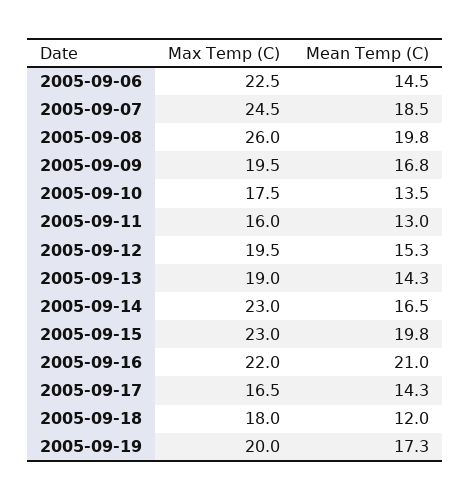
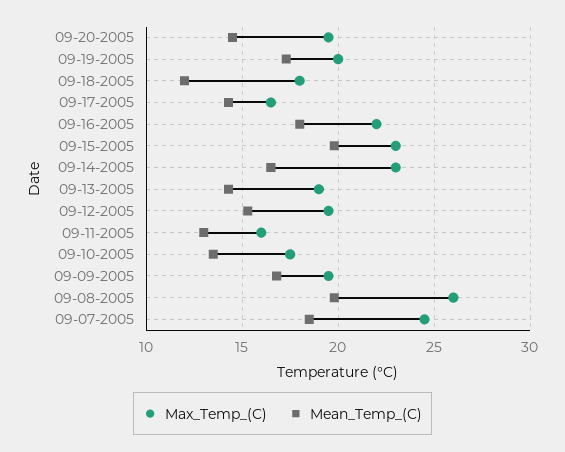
Max Temp (C), 2005-09-06: 22.5 -> none
Mean Temp (C), 2005-09-06: 14.5 -> none
Mean Temp (C), 2005-09-16: 21 -> 18
Max Temp (C), 09-20-2005: none -> 19.5
Mean Temp (C), 09-20-2005: none -> 14.5

